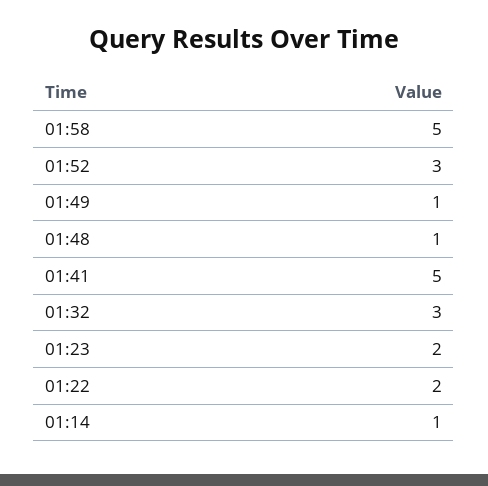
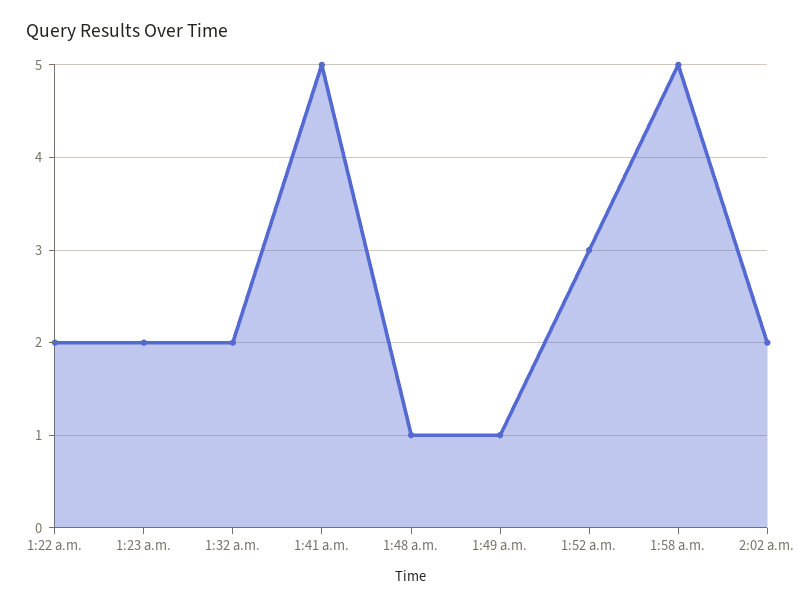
01:32: 3 -> 2
01:14: 1 -> none
2:02 a.m.: none -> 2

